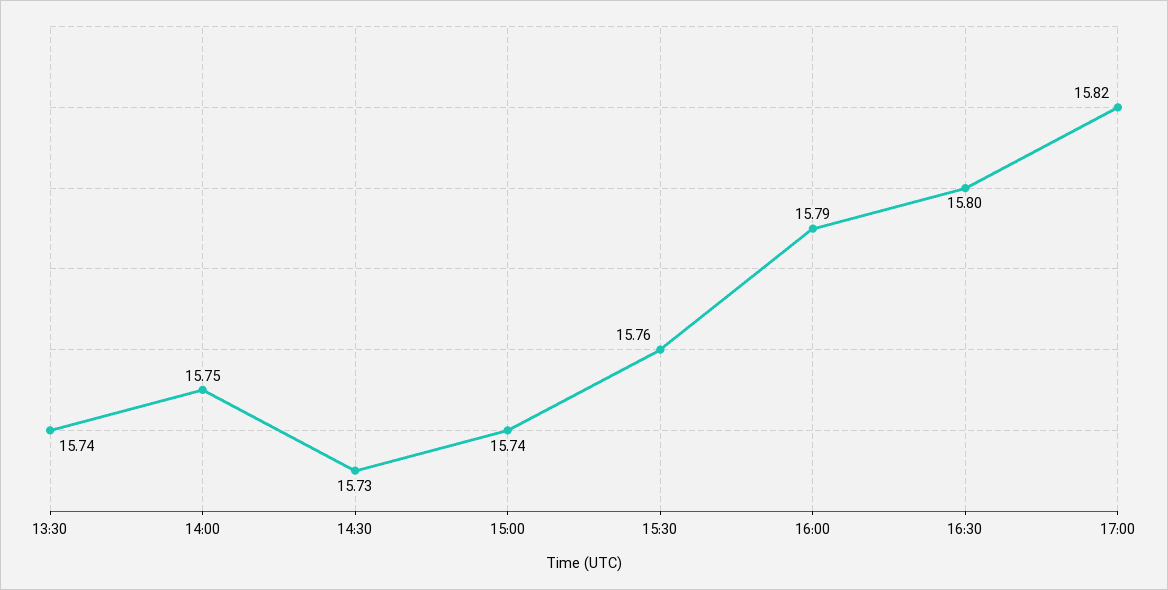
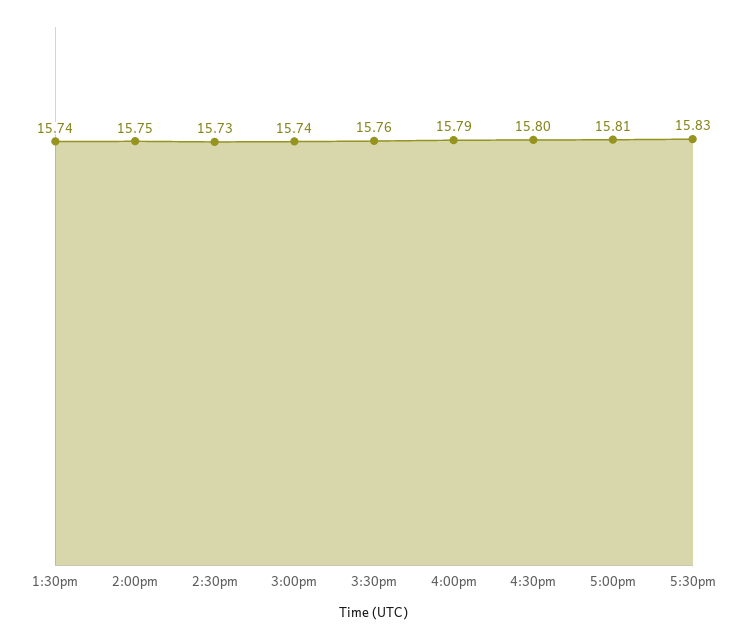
17:00: 15.82 -> 15.81
5:30pm: none -> 15.83

